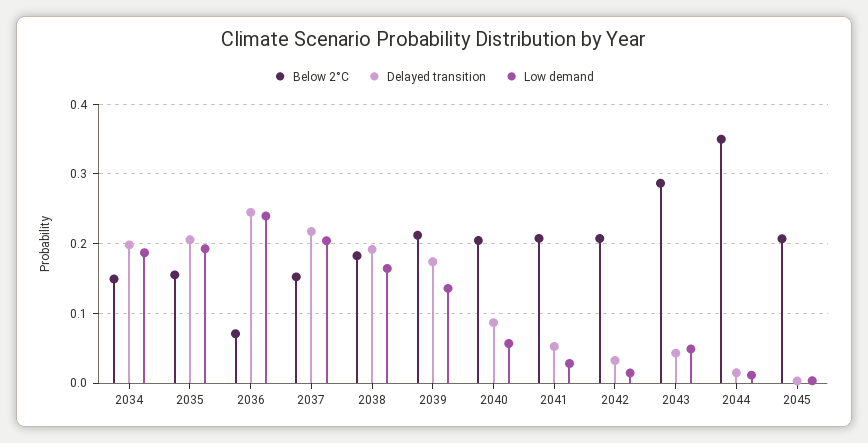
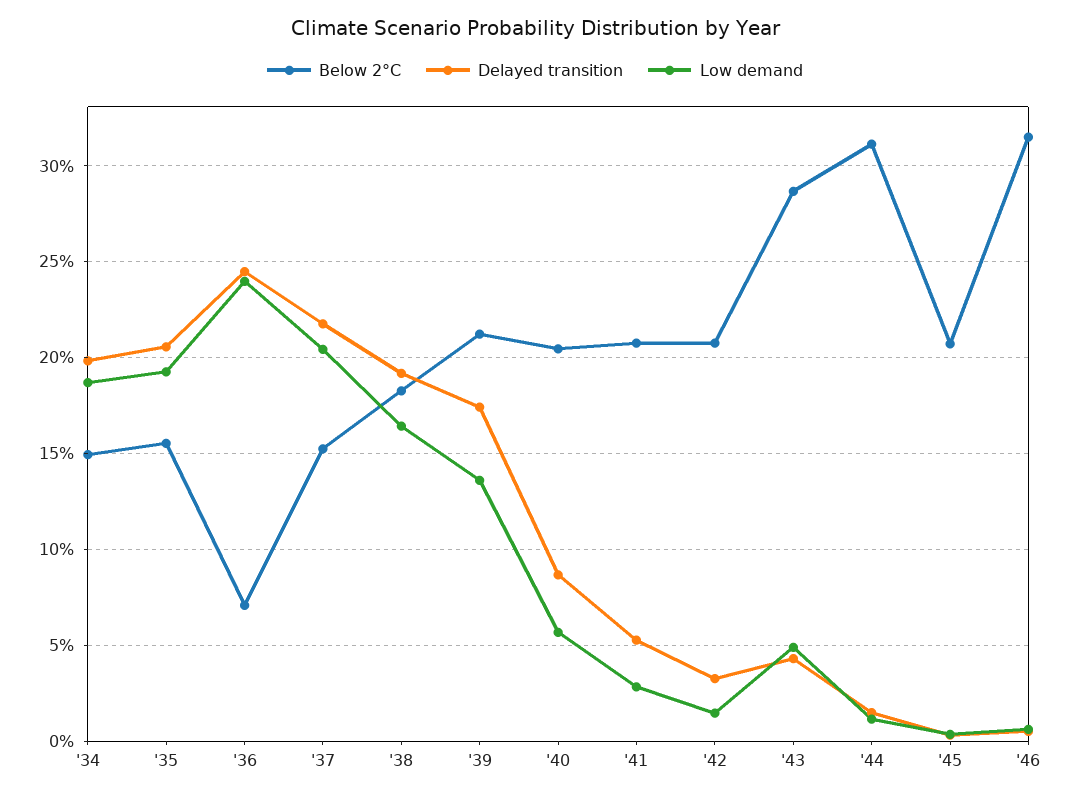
Below 2°C, 2044: 0.35 -> 0.31
Below 2°C, '46: none -> 0.315
Delayed transition, '46: none -> 0.005
Low demand, '46: none -> 0.005

